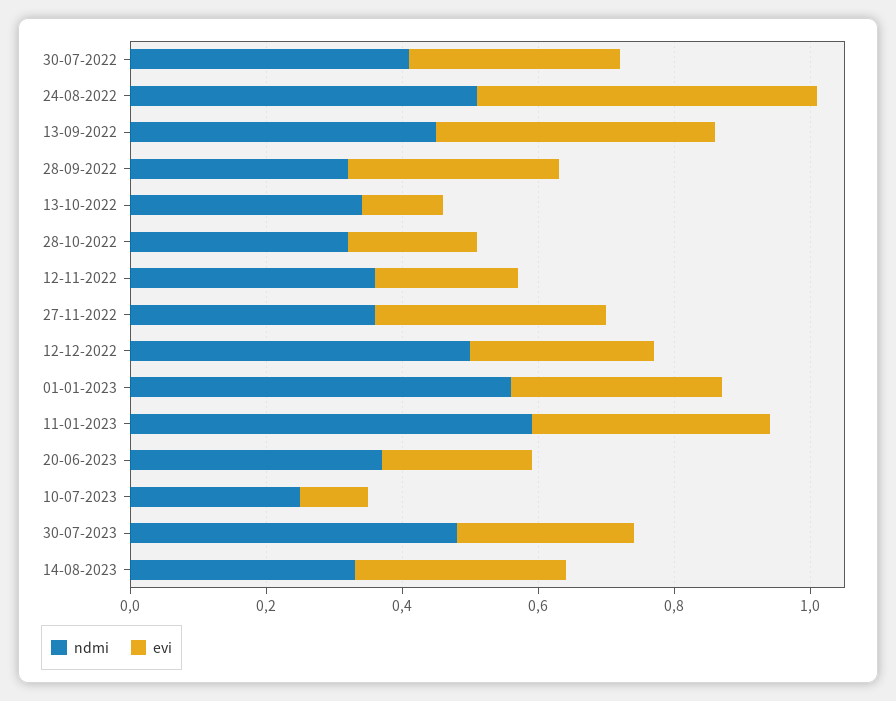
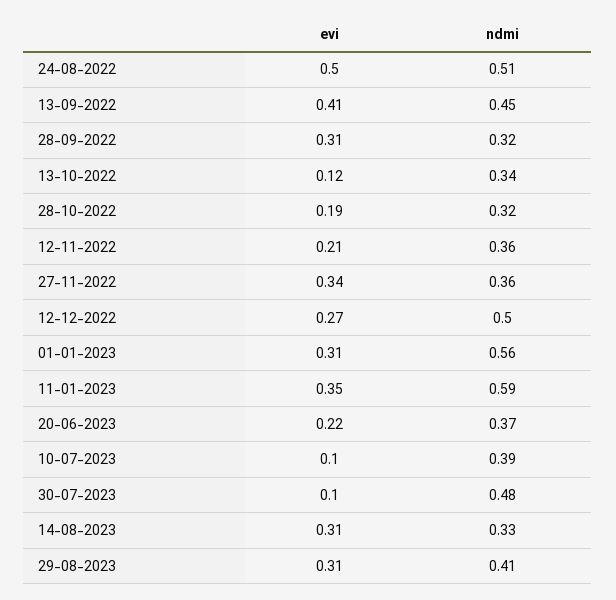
ndmi, 30-07-2022: 0.4 -> none
evi, 30-07-2022: 0.3 -> none
ndmi, 10-07-2023: 0.25 -> 0.39
evi, 30-07-2023: 0.25 -> 0.1
evi, 29-08-2023: none -> 0.31
ndmi, 29-08-2023: none -> 0.41

